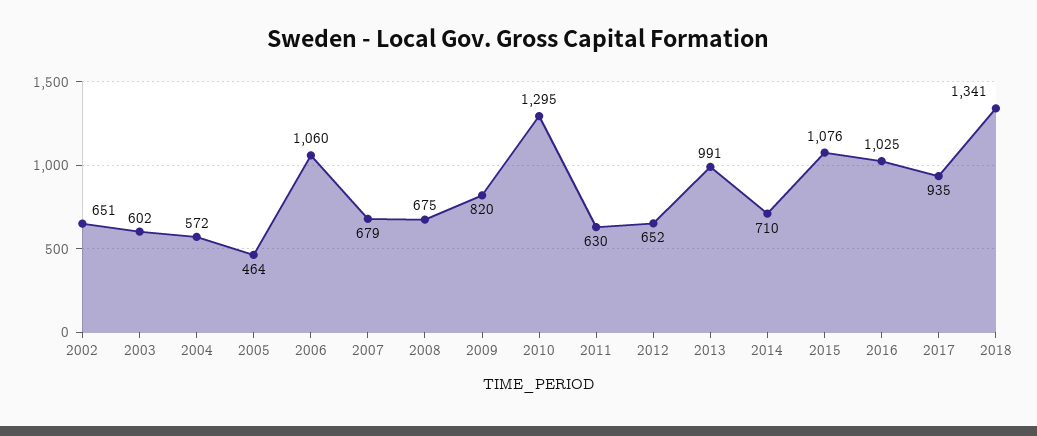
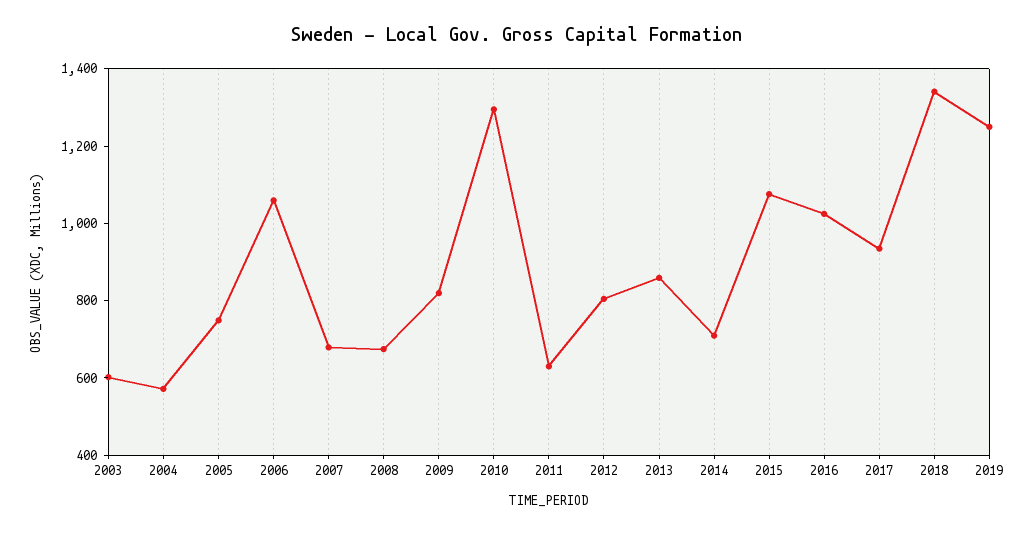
2002: 651 -> none
2005: 464 -> 750
2012: 652 -> 800
2013: 991 -> 850
2019: none -> 1250

